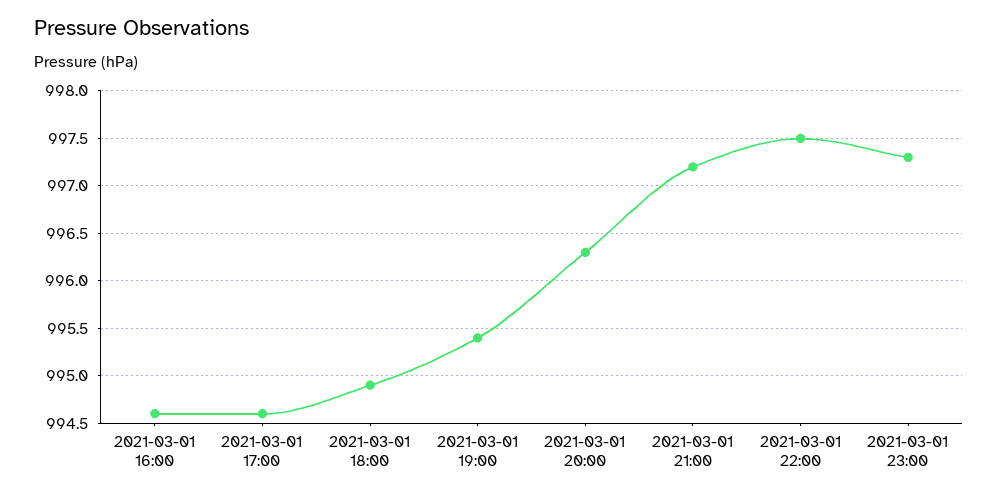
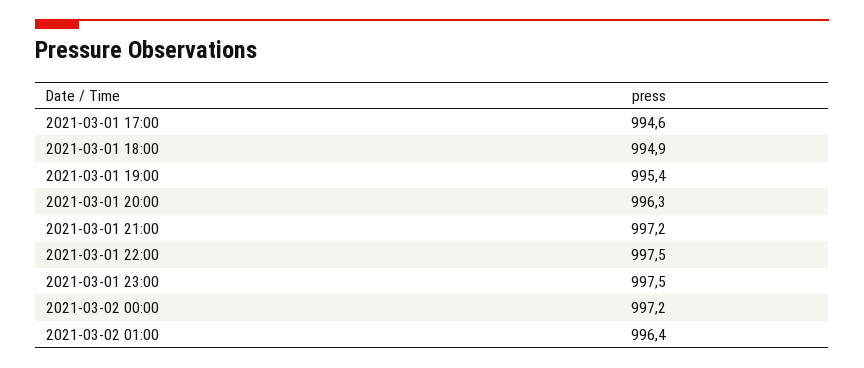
2021-03-01 16:00: 994.6 -> none
2021-03-01 23:00: 997.3 -> 997.5
2021-03-02 00:00: none -> 997.2
2021-03-02 01:00: none -> 996.4

